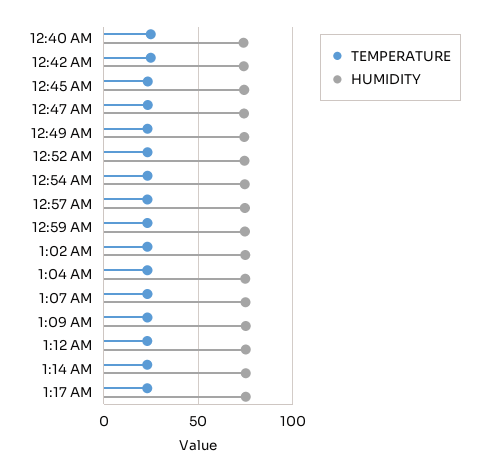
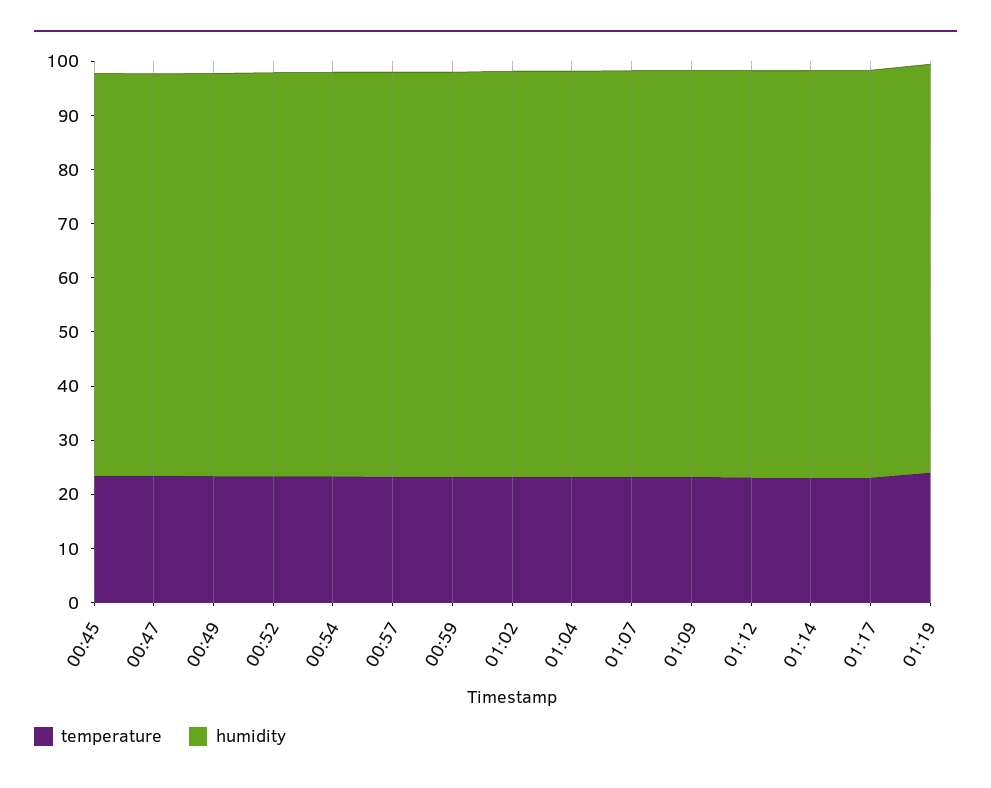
TEMPERATURE, 12:40 AM: 25 -> none
HUMIDITY, 12:40 AM: 75 -> none
TEMPERATURE, 12:42 AM: 25 -> none
HUMIDITY, 12:42 AM: 75 -> none
TEMPERATURE, 01:19: none -> 24
HUMIDITY, 01:19: none -> 76

